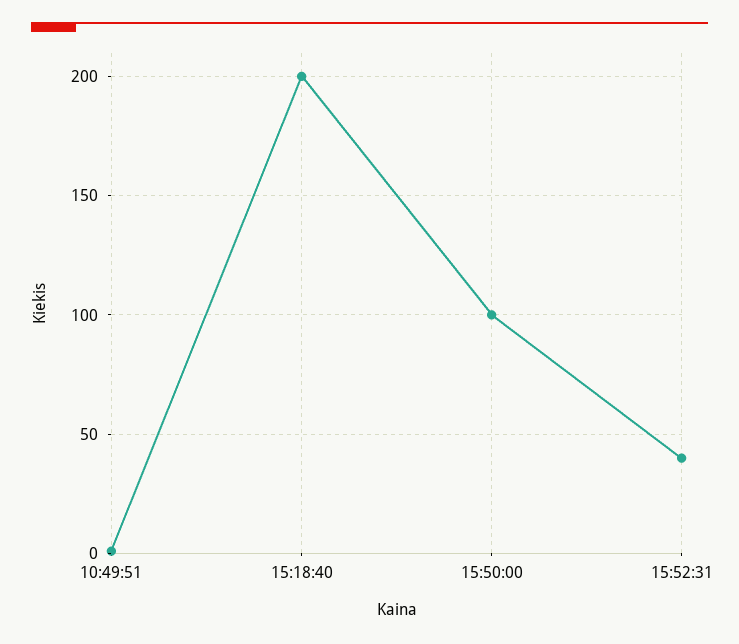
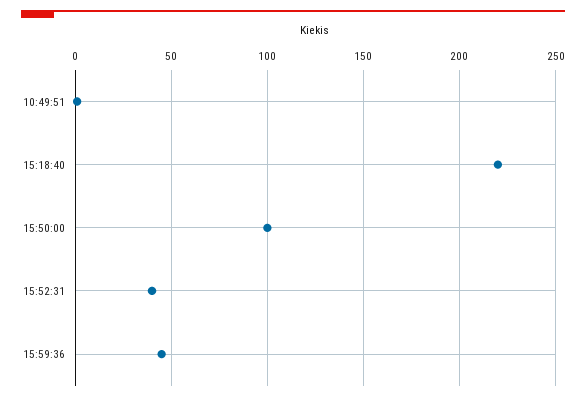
15:18:40: 200 -> 220
15:59:36: none -> 45

